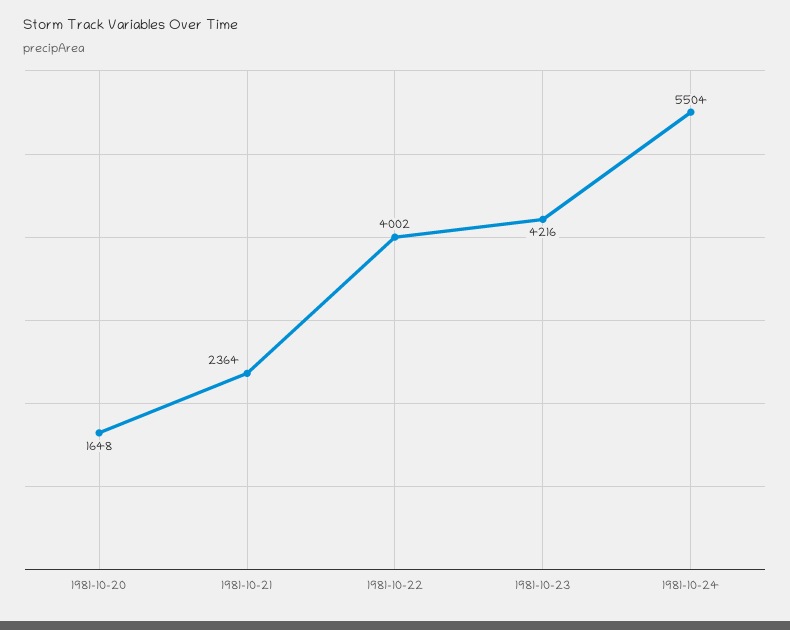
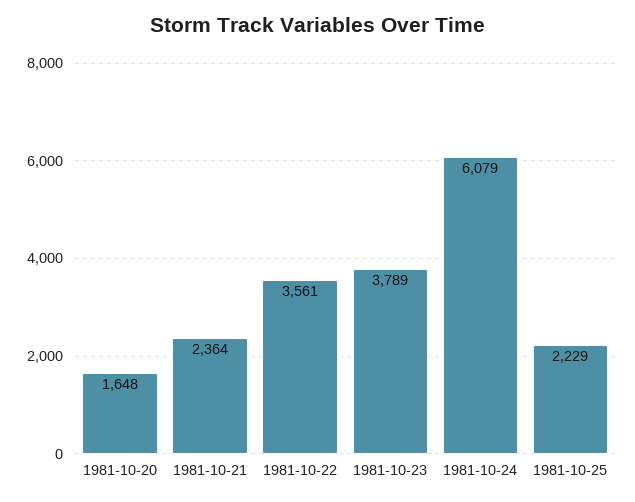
1981-10-22: 4002 -> 3561
1981-10-23: 4216 -> 3789
1981-10-24: 5504 -> 6079
1981-10-25: none -> 2229

